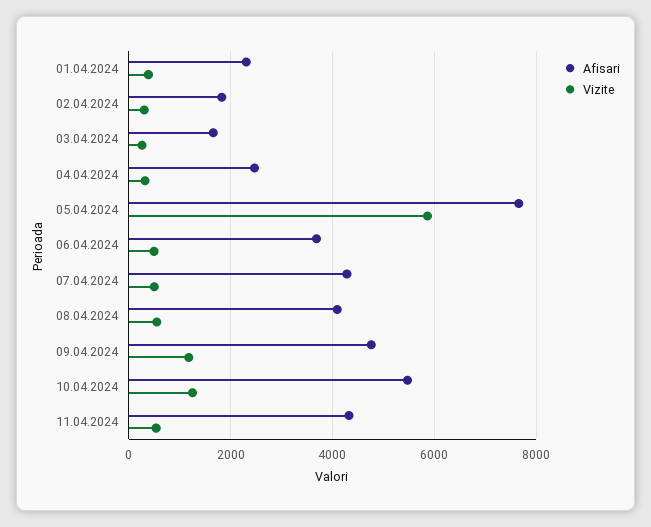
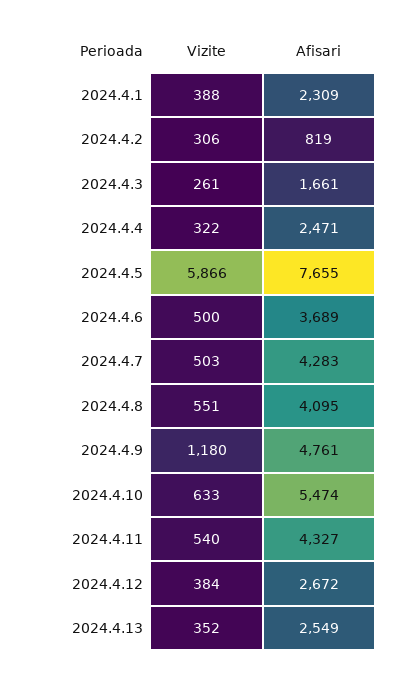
Afisari, 02.04.2024: 1800 -> 819
Vizite, 10.04.2024: 1200 -> 633
Vizite, 2024.4.12: none -> 384
Afisari, 2024.4.12: none -> 2672
Vizite, 2024.4.13: none -> 352
Afisari, 2024.4.13: none -> 2549

